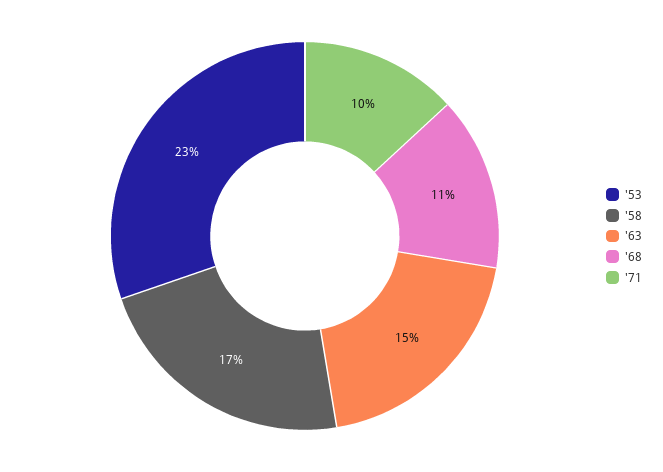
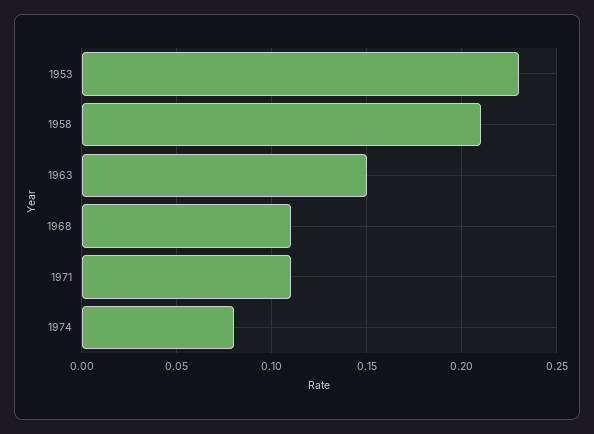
'58: 0.17 -> 0.21
'71: 0.1 -> 0.11
1974: none -> 0.08

